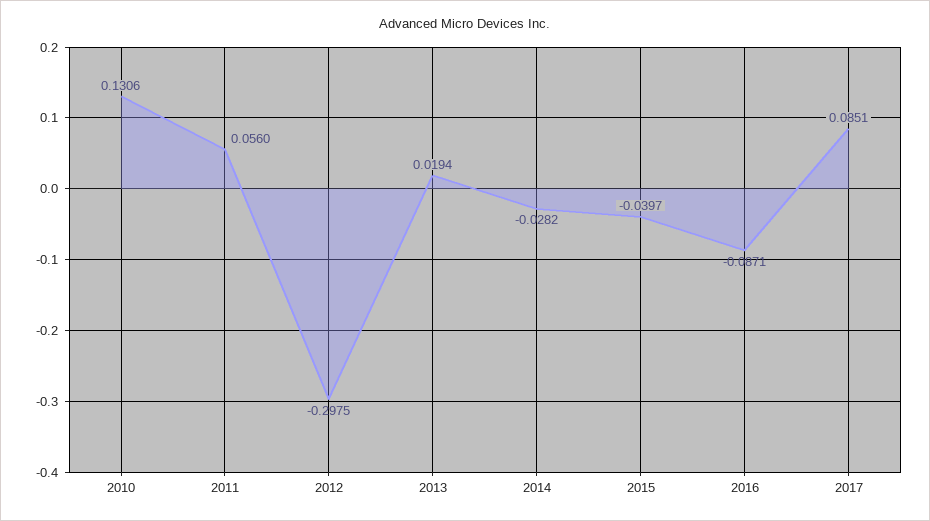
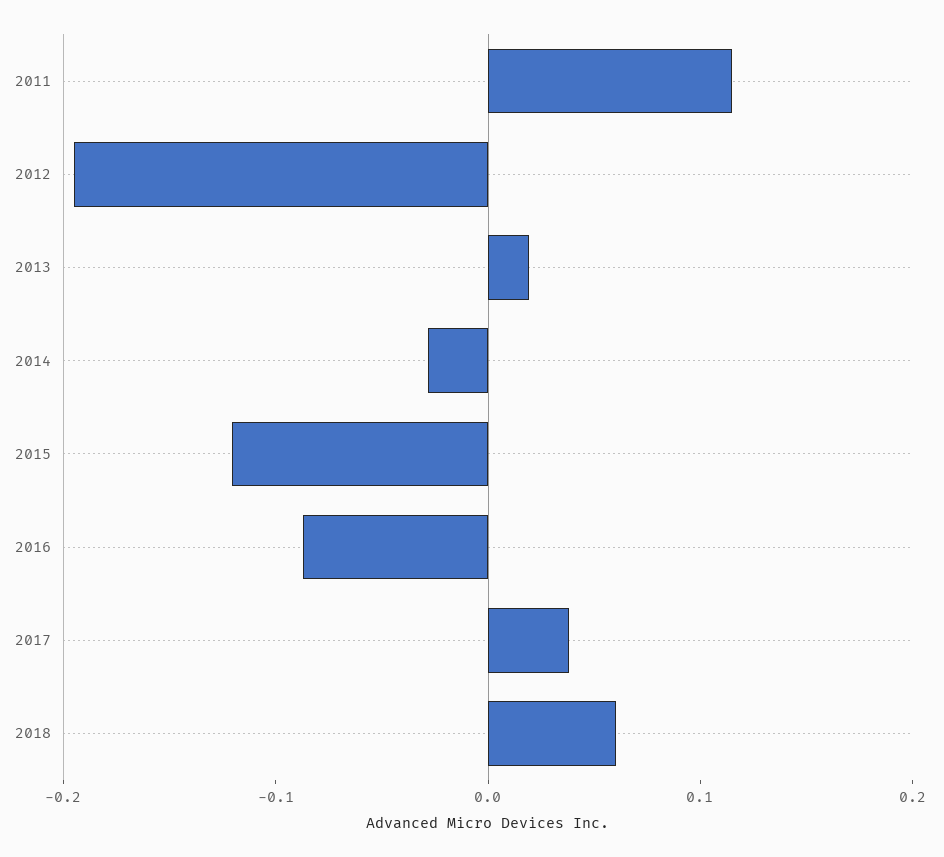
2010: 0.1306 -> none
2011: 0.056 -> 0.12
2012: -0.2975 -> -0.2
2015: -0.0397 -> -0.12
2017: 0.0851 -> 0.04
2018: none -> 0.06

